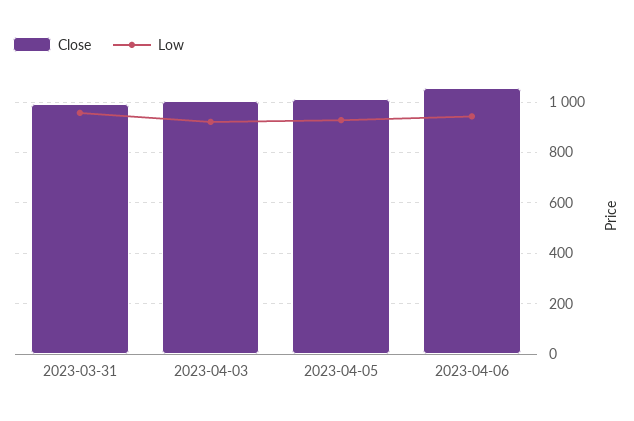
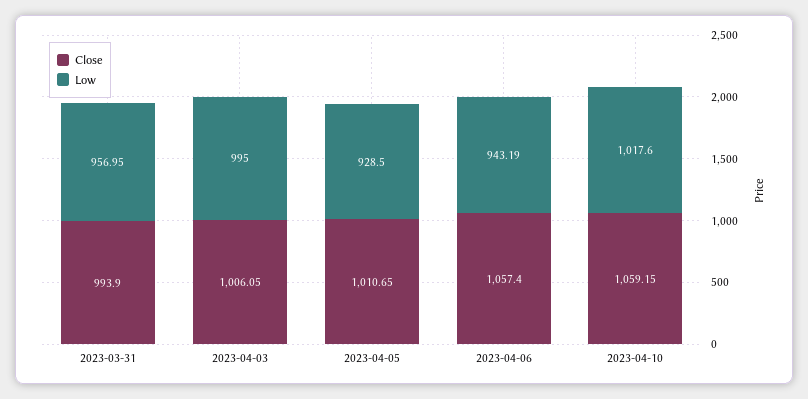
Low, 2023-04-03: 925 -> 995
Close, 2023-04-10: none -> 1059.15
Low, 2023-04-10: none -> 1017.6

